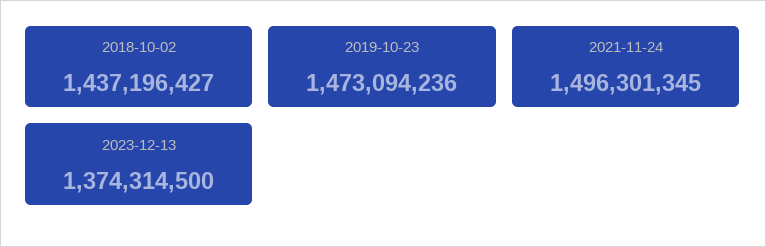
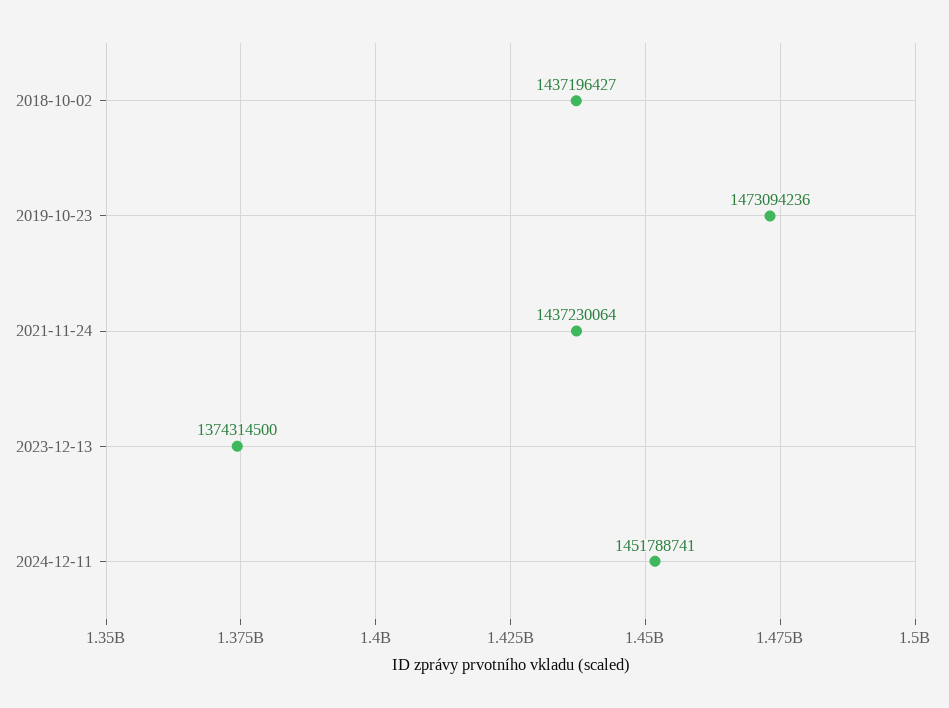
2021-11-24: 1496301345 -> 1437230064
2024-12-11: none -> 1451788741

